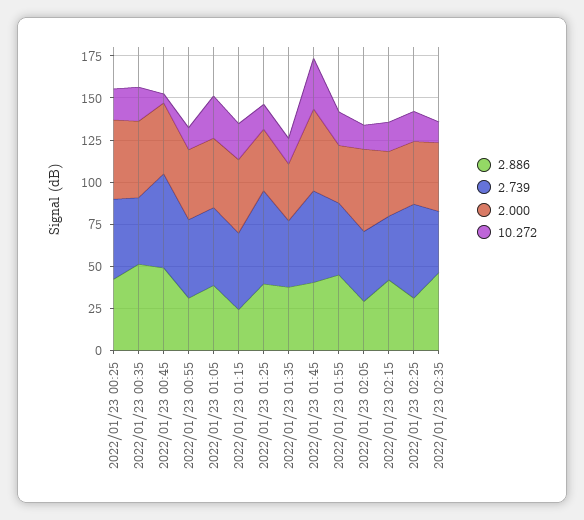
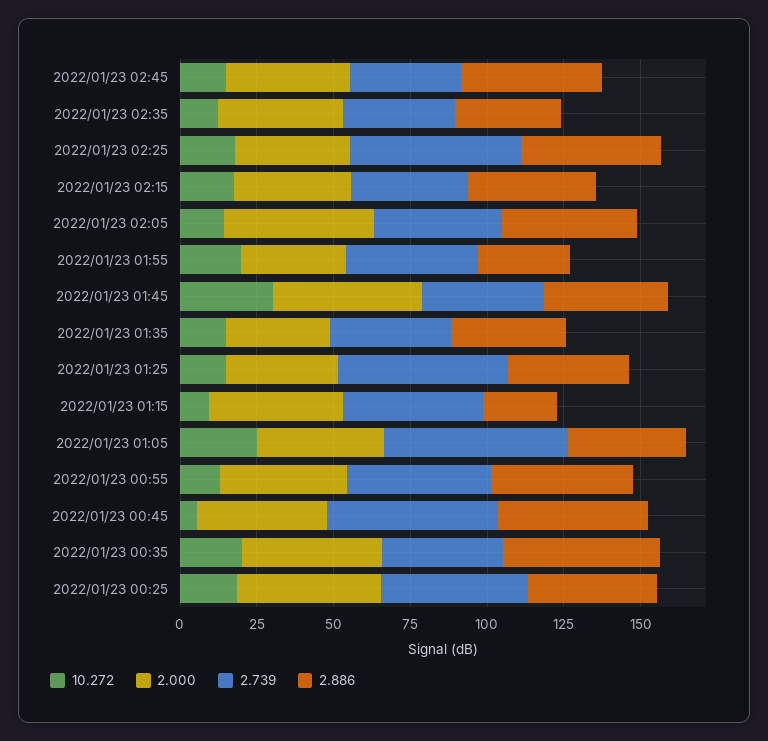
2.886, 2022/01/23 00:55: 30 -> 45
2.739, 2022/01/23 01:05: 45 -> 60
10.272, 2022/01/23 01:15: 20 -> 10
2.739, 2022/01/23 01:45: 55 -> 40
2.886, 2022/01/23 01:55: 45 -> 30
2.886, 2022/01/23 02:05: 30 -> 45
2.886, 2022/01/23 02:25: 30 -> 45
2.886, 2022/01/23 02:35: 45 -> 35
10.272, 2022/01/23 02:45: none -> 15
2.000, 2022/01/23 02:45: none -> 40
2.739, 2022/01/23 02:45: none -> 35
2.886, 2022/01/23 02:45: none -> 45

